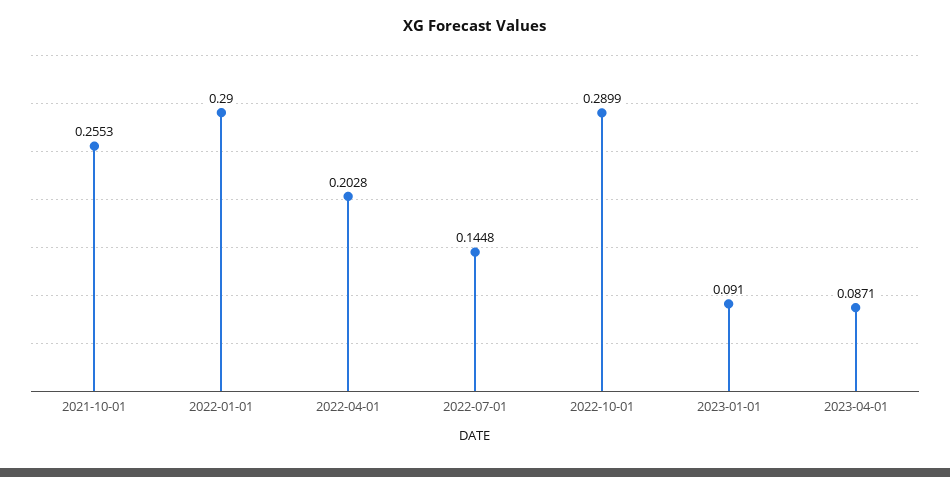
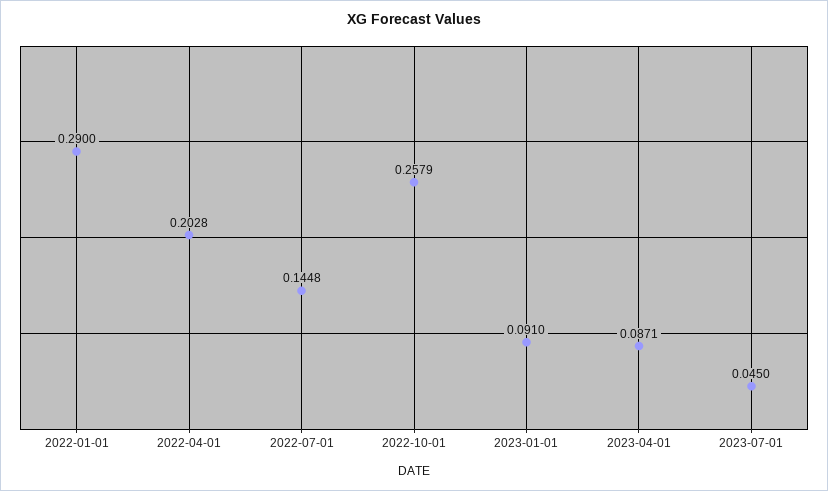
2021-10-01: 0.2553 -> none
2022-10-01: 0.2899 -> 0.2579
2023-07-01: none -> 0.045

